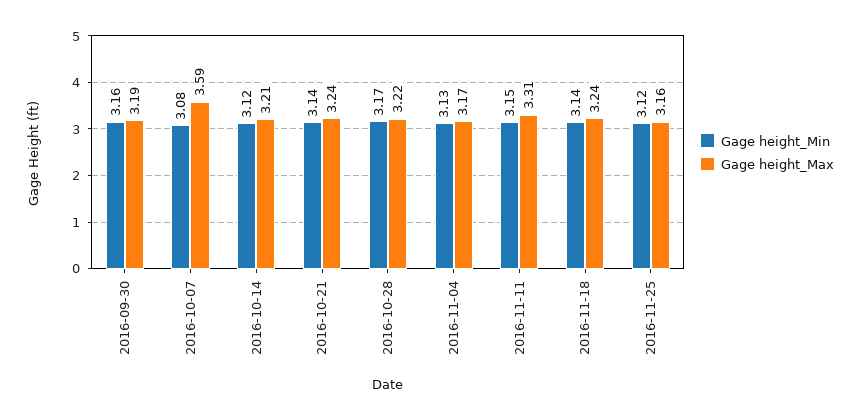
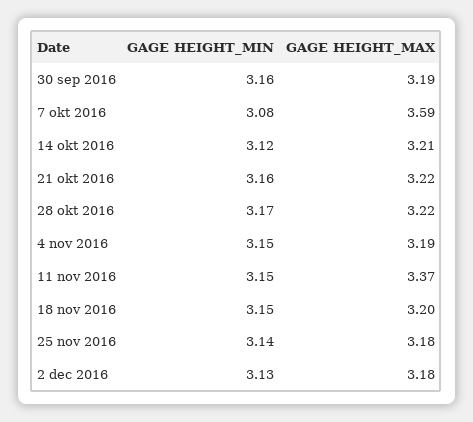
Gage height_Min, 2016-10-21: 3.14 -> 3.16
Gage height_Max, 2016-10-21: 3.24 -> 3.22
Gage height_Min, 2016-11-04: 3.13 -> 3.15
Gage height_Max, 2016-11-04: 3.17 -> 3.19
Gage height_Max, 2016-11-11: 3.31 -> 3.37
Gage height_Min, 2016-11-18: 3.14 -> 3.15
Gage height_Max, 2016-11-18: 3.24 -> 3.2
Gage height_Min, 2016-11-25: 3.12 -> 3.14
Gage height_Max, 2016-11-25: 3.16 -> 3.18
Gage height_Min, 2 dec 2016: none -> 3.13
Gage height_Max, 2 dec 2016: none -> 3.18

